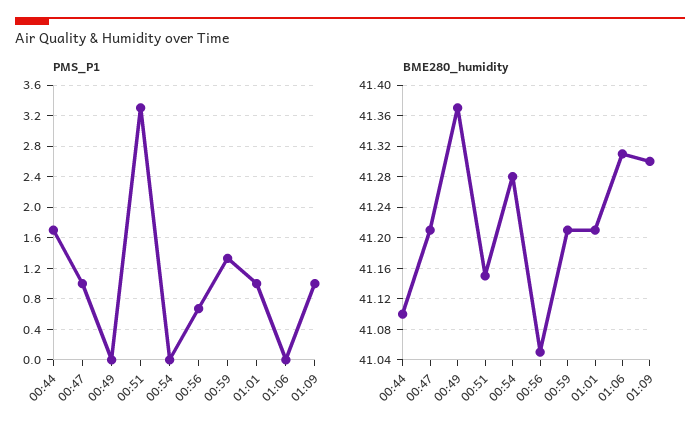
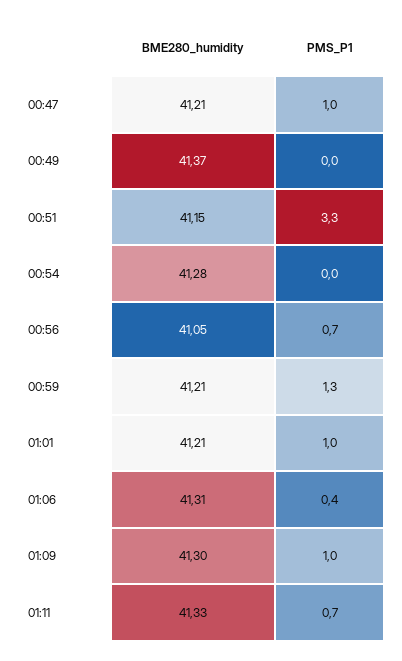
PMS_P1, 00:44: 1.7 -> none
PMS_P1, 01:06: 0 -> 0.4
BME280_humidity, 00:44: 41.1 -> none
BME280_humidity, 01:11: none -> 41.33
PMS_P1, 01:11: none -> 0.7

